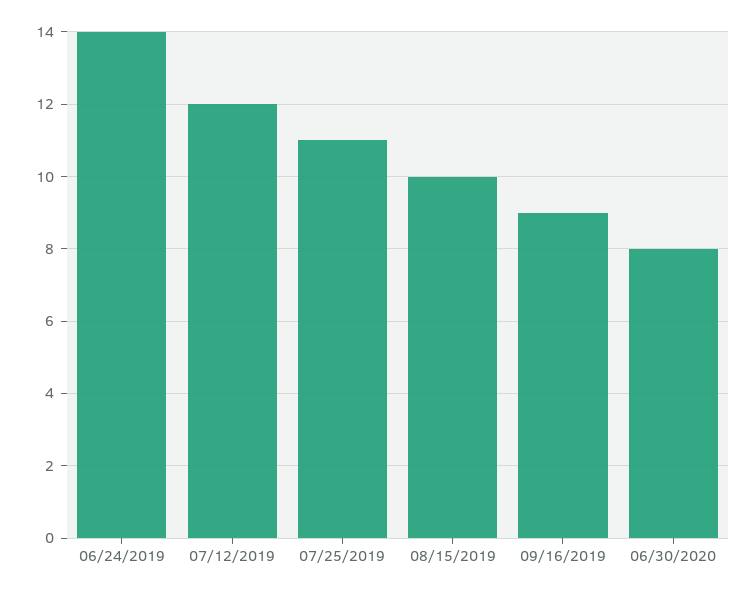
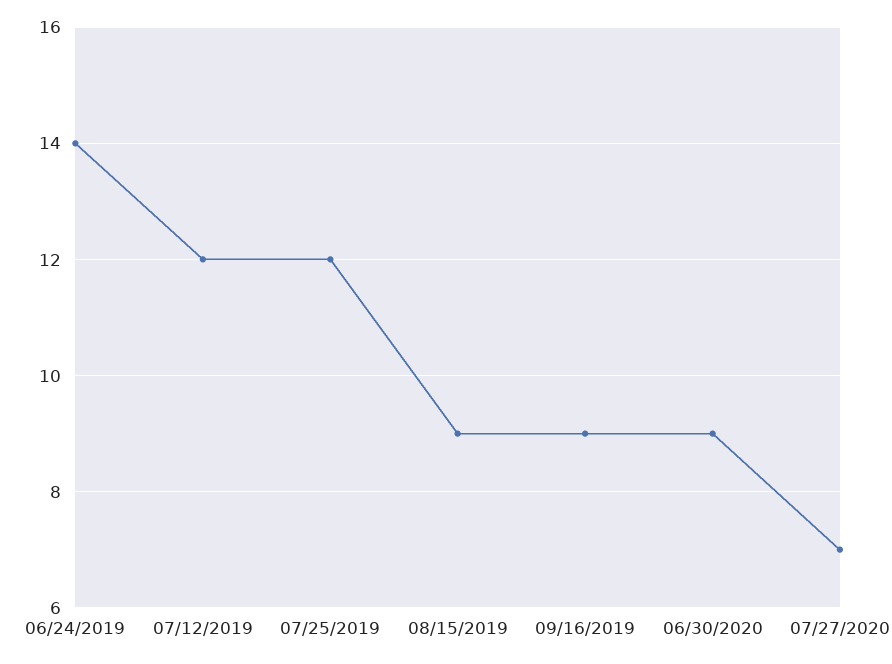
07/25/2019: 11 -> 12
08/15/2019: 10 -> 9
06/30/2020: 8 -> 9
07/27/2020: none -> 7

